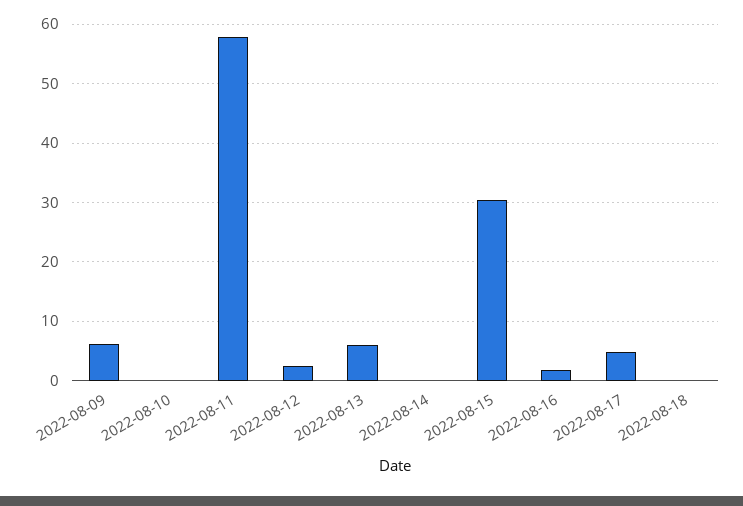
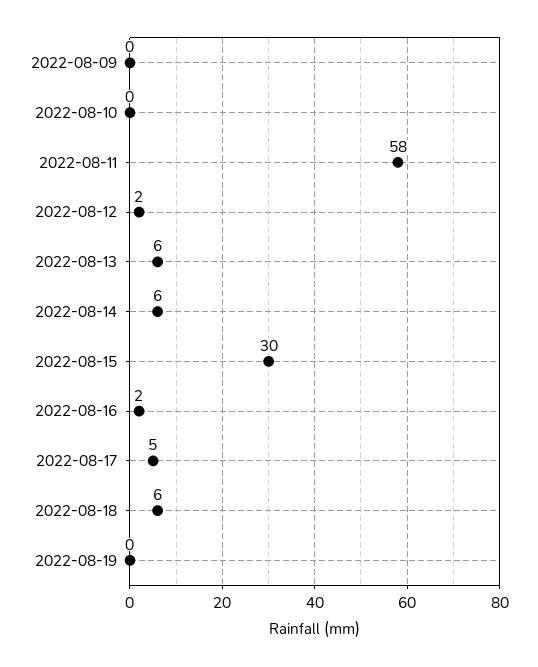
2022-08-09: 6 -> 0
2022-08-14: 0 -> 6
2022-08-18: 0 -> 6
2022-08-19: none -> 0

